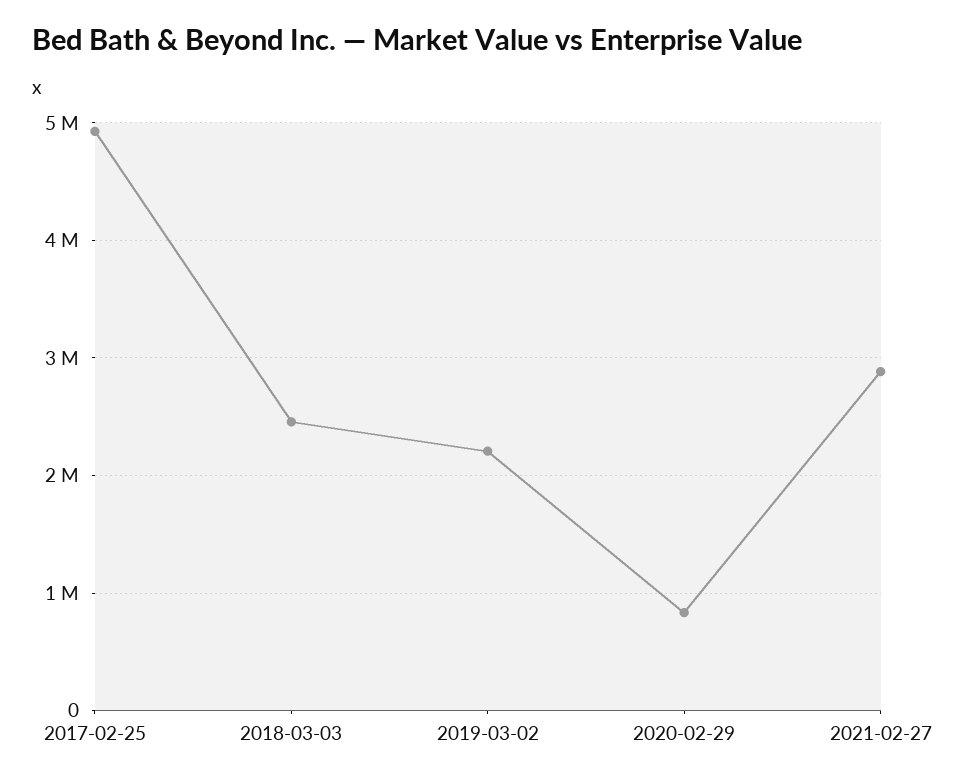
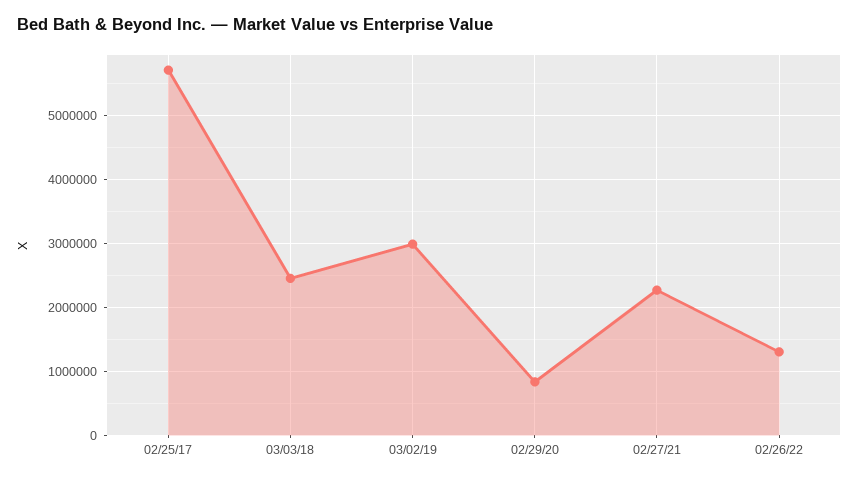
2017-02-25: 4900000 -> 5700000
2019-03-02: 2200000 -> 3000000
2021-02-27: 2900000 -> 2300000
02/26/22: none -> 1300000

